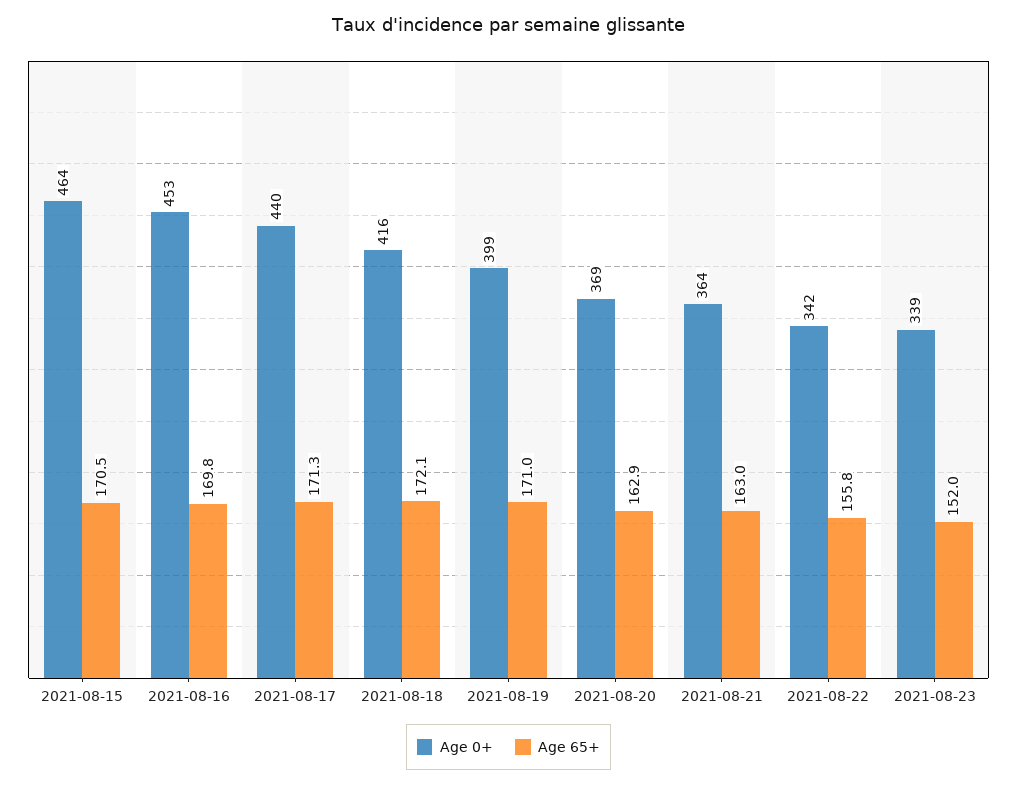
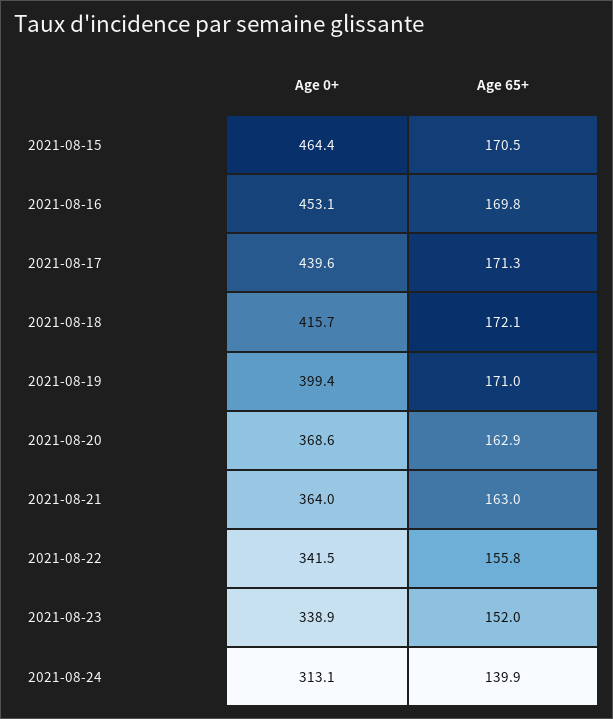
Age 0+, 2021-08-24: none -> 313.1
Age 65+, 2021-08-24: none -> 139.9

